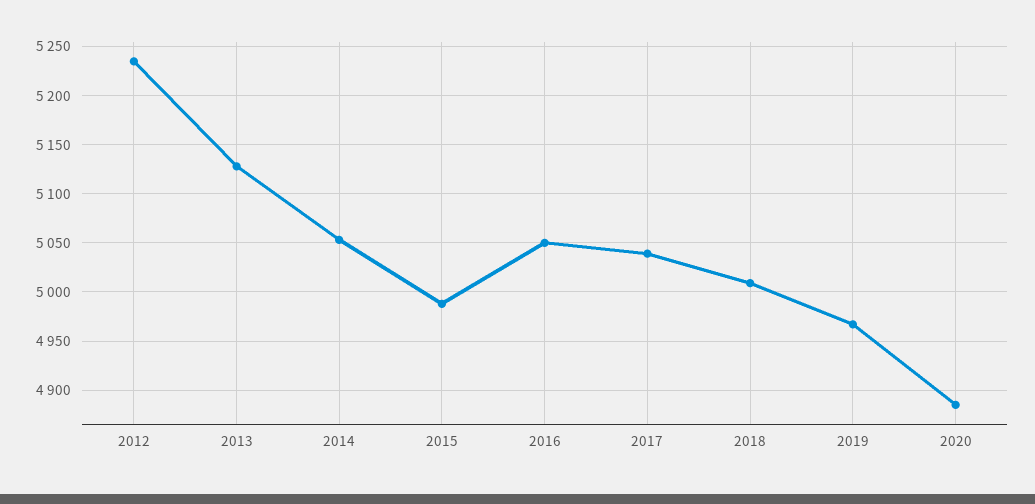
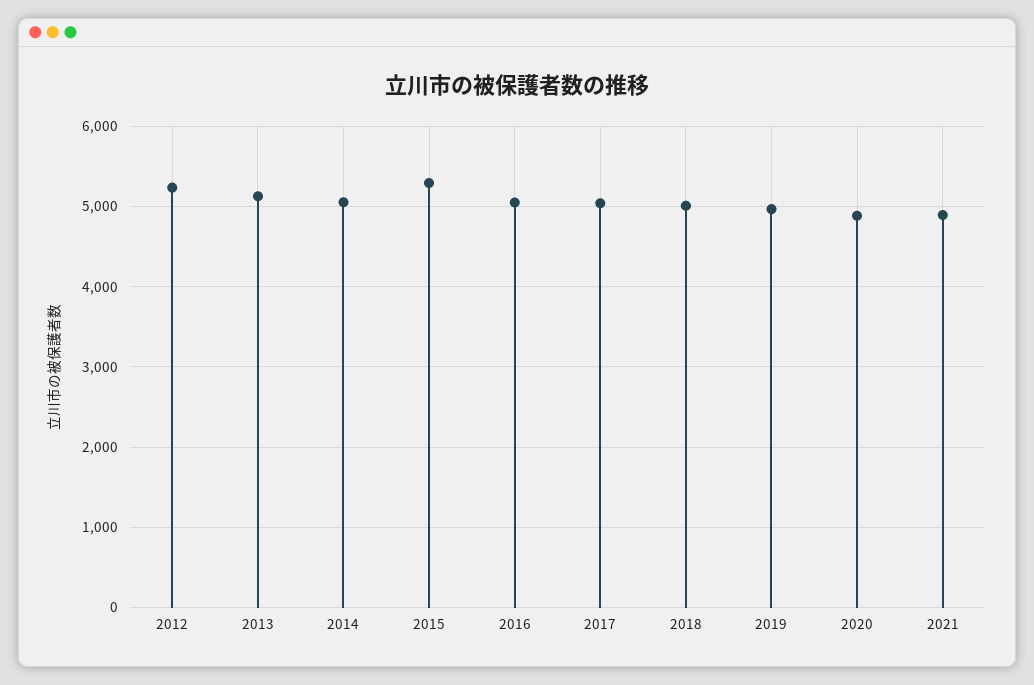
2015: 4990 -> 5300
2021: none -> 4900

